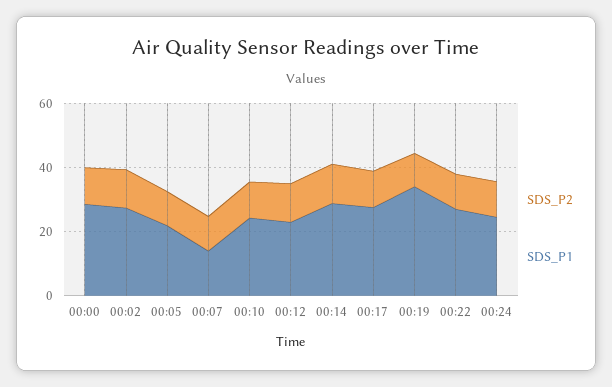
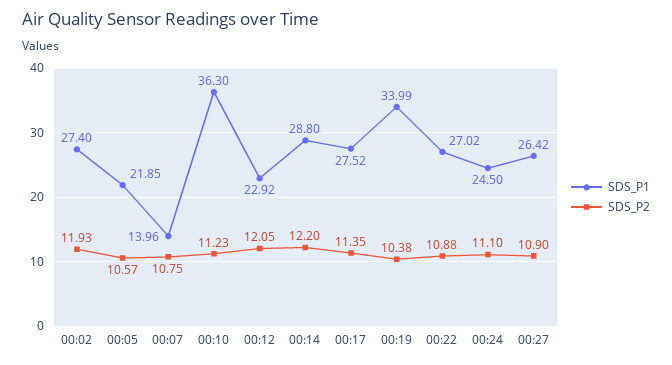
SDS_P2, 00:00: 10 -> none
SDS_P1, 00:00: 30 -> none
SDS_P1, 00:10: 25 -> 36.3
SDS_P1, 00:27: none -> 26.42
SDS_P2, 00:27: none -> 10.9

